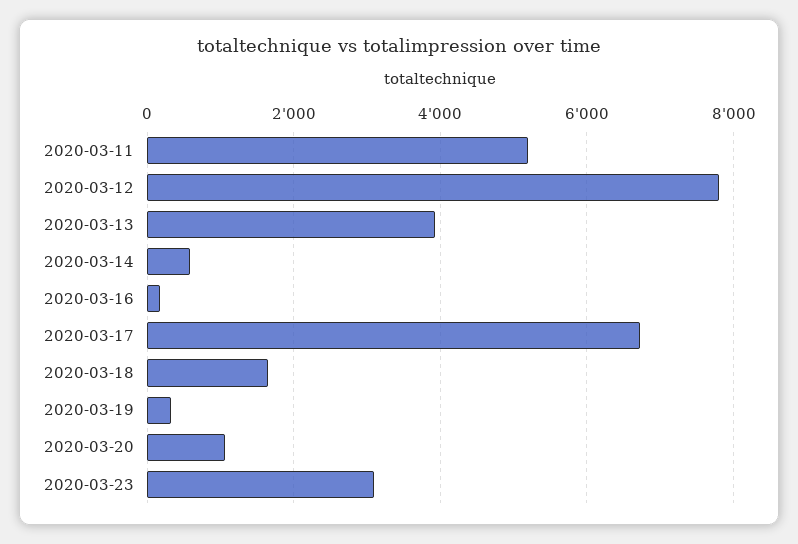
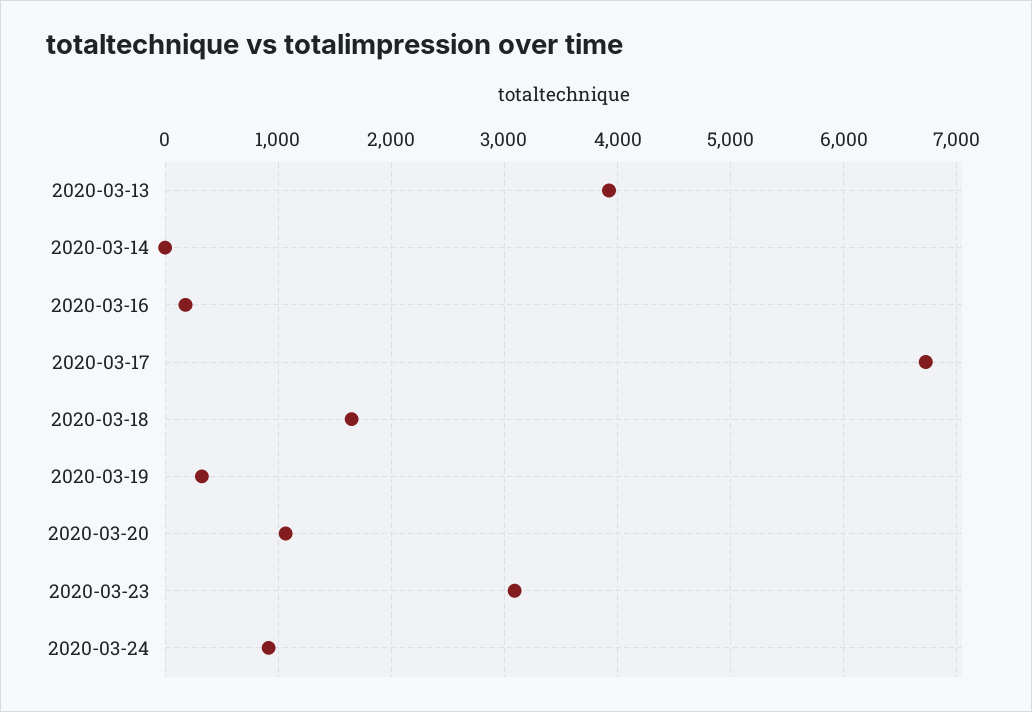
2020-03-11: 5200 -> none
2020-03-12: 7800 -> none
2020-03-14: 600 -> 0
2020-03-24: none -> 900

